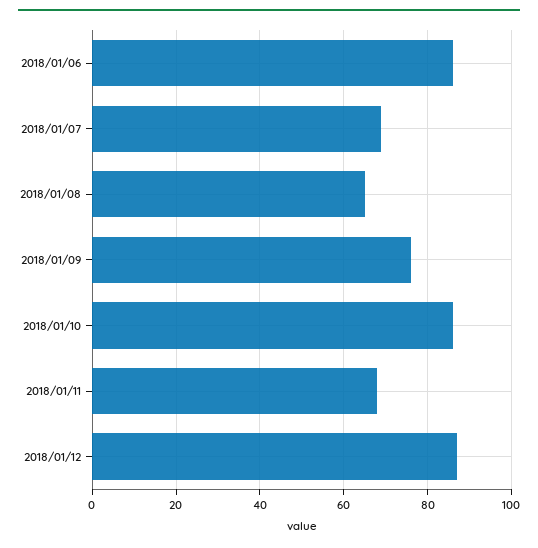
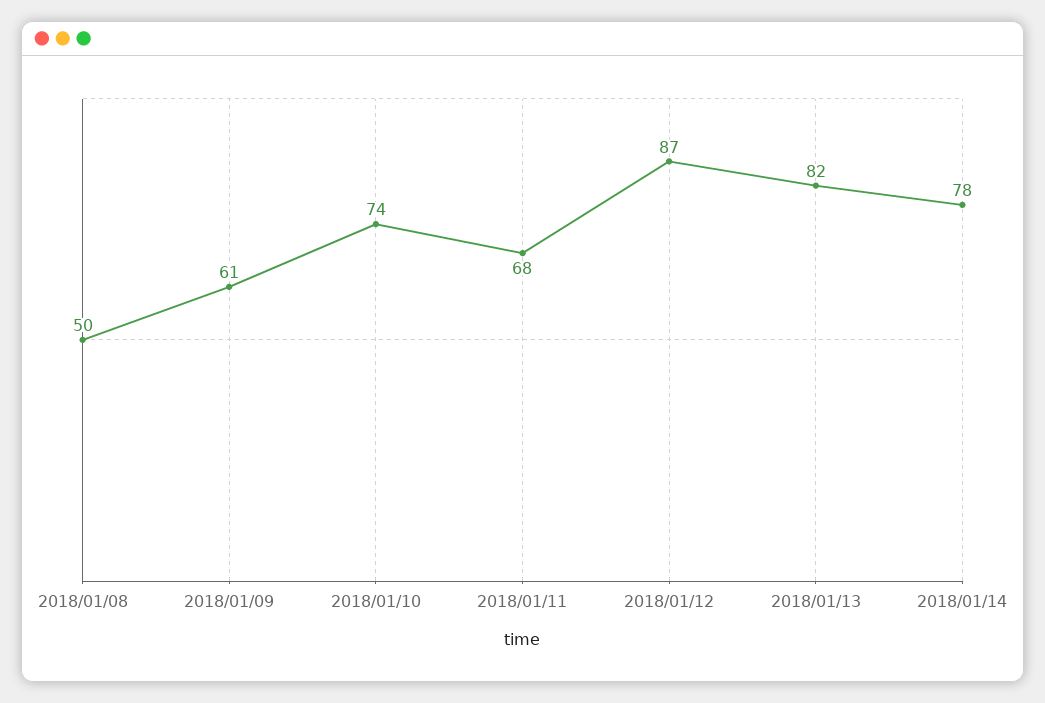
2018/01/06: 85 -> none
2018/01/07: 70 -> none
2018/01/08: 65 -> 50
2018/01/09: 75 -> 61
2018/01/10: 85 -> 74
2018/01/13: none -> 82
2018/01/14: none -> 78

